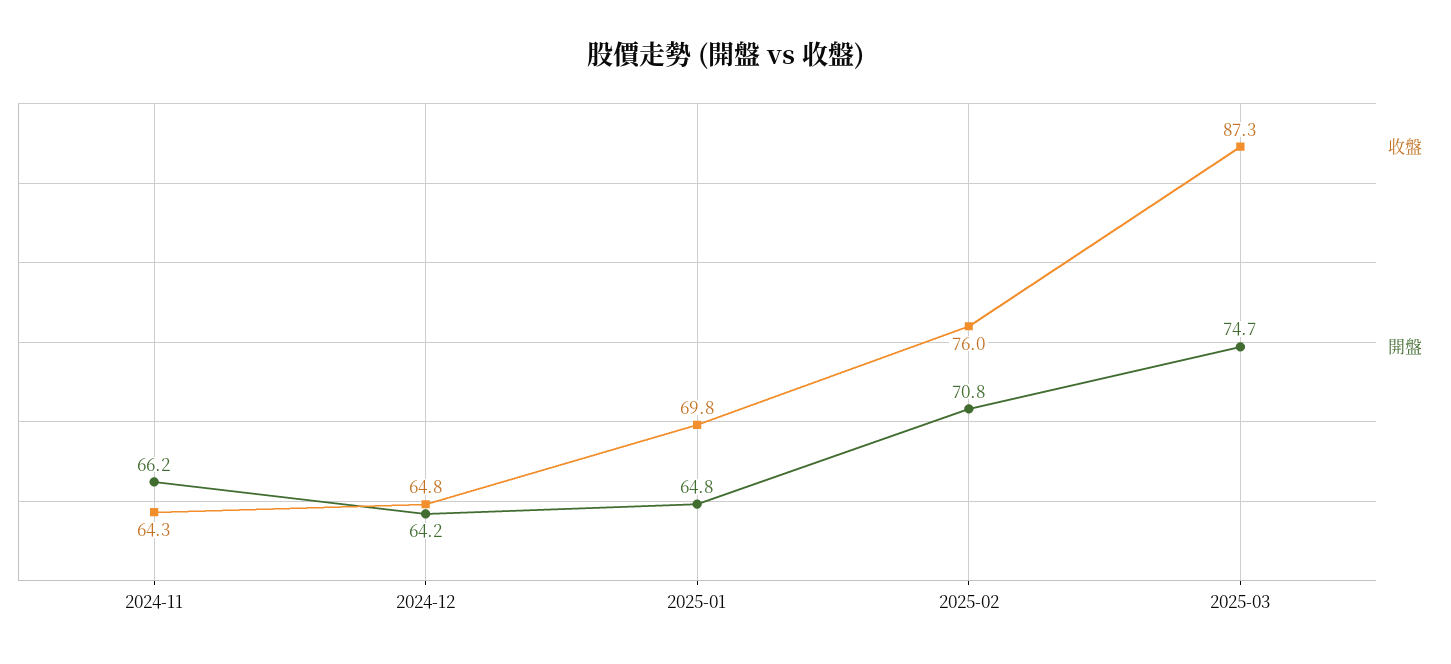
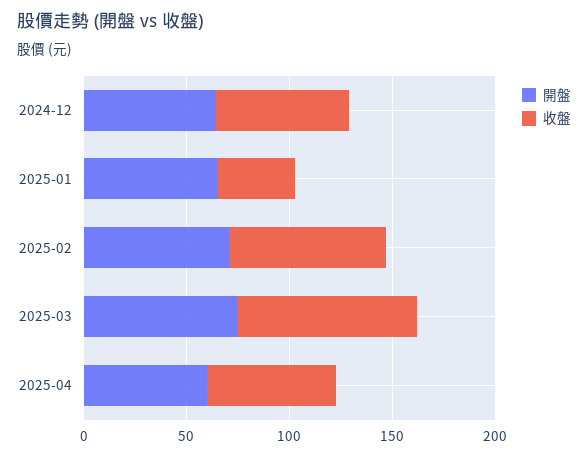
收盤, 2024-11: 64.3 -> none
開盤, 2024-11: 66.2 -> none
收盤, 2025-01: 69.8 -> 40
開盤, 2025-04: none -> 60
收盤, 2025-04: none -> 60

